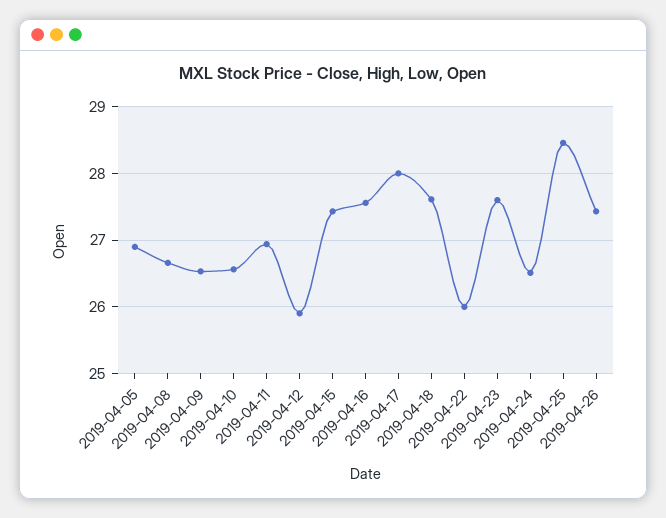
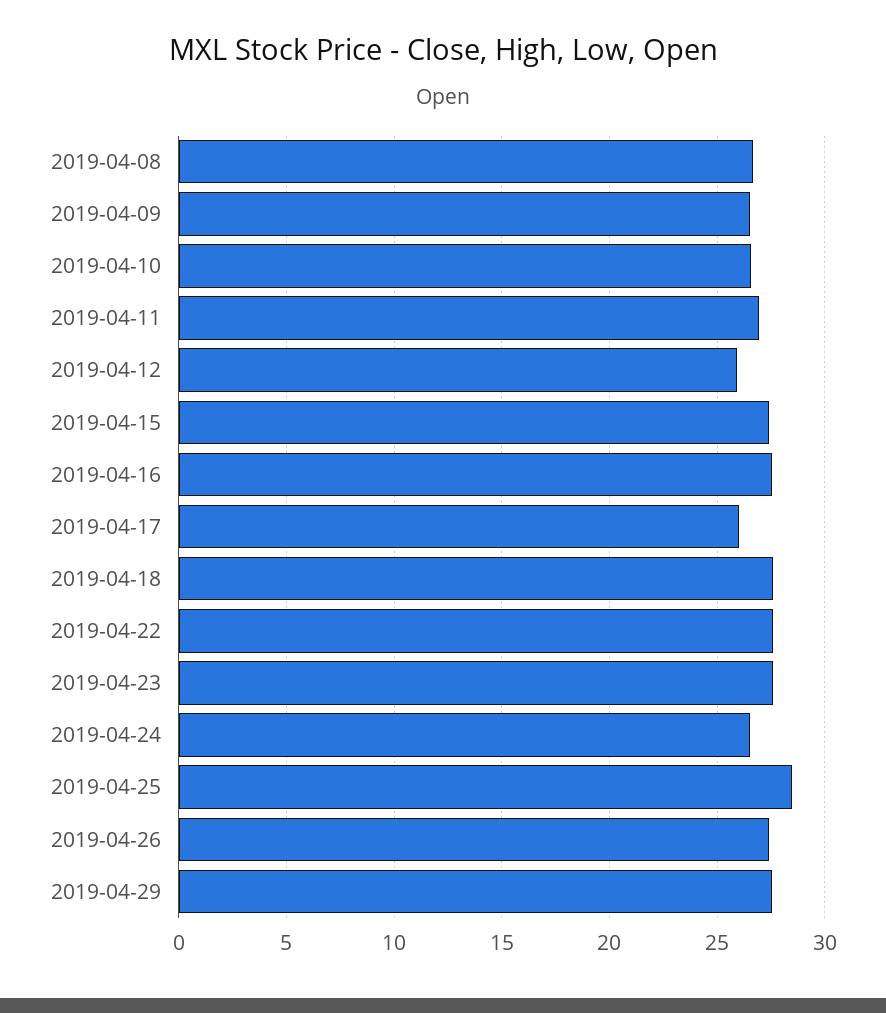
2019-04-05: 26.9 -> none
2019-04-17: 28 -> 26
2019-04-22: 26 -> 27.5
2019-04-29: none -> 27.5

